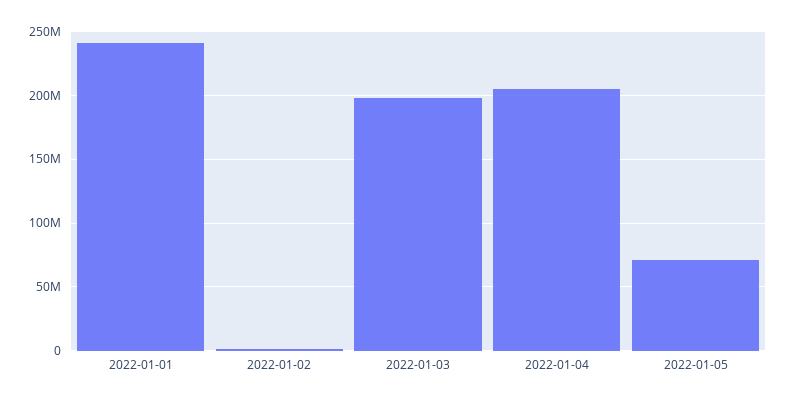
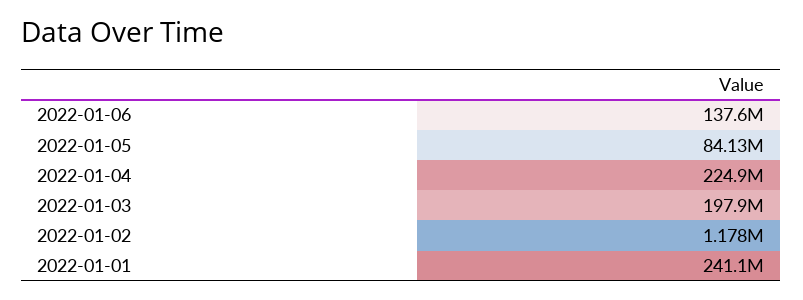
2022-01-04: 205000000 -> 224900000
2022-01-05: 70000000 -> 84130000
2022-01-06: none -> 137600000

